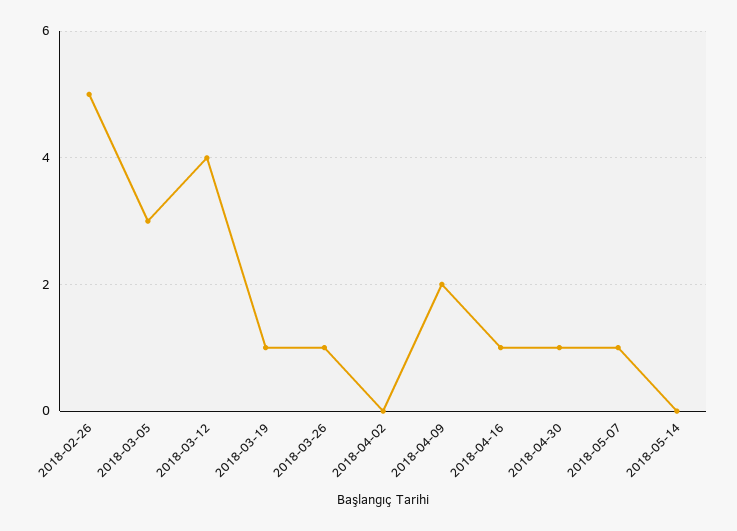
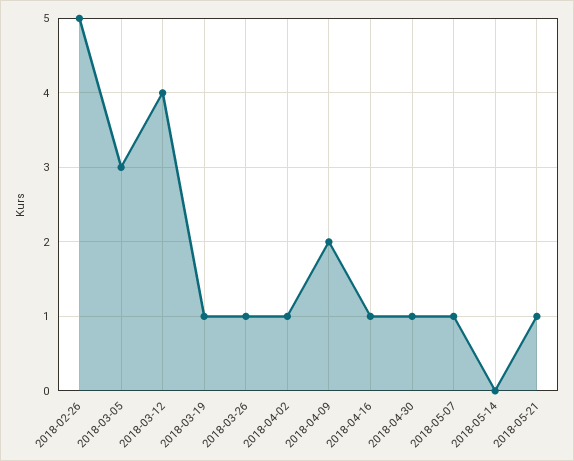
2018-04-02: 0 -> 1
2018-05-21: none -> 1

